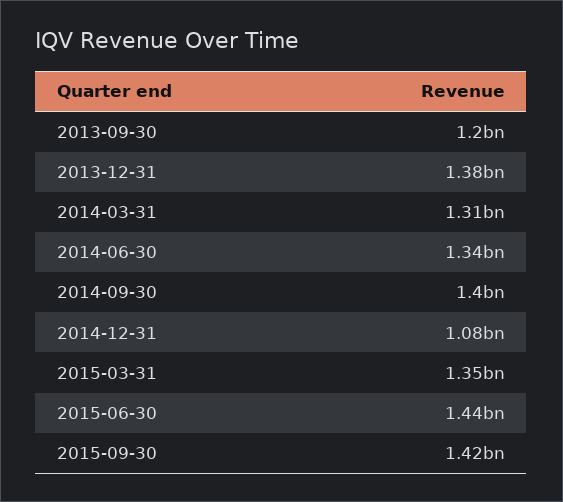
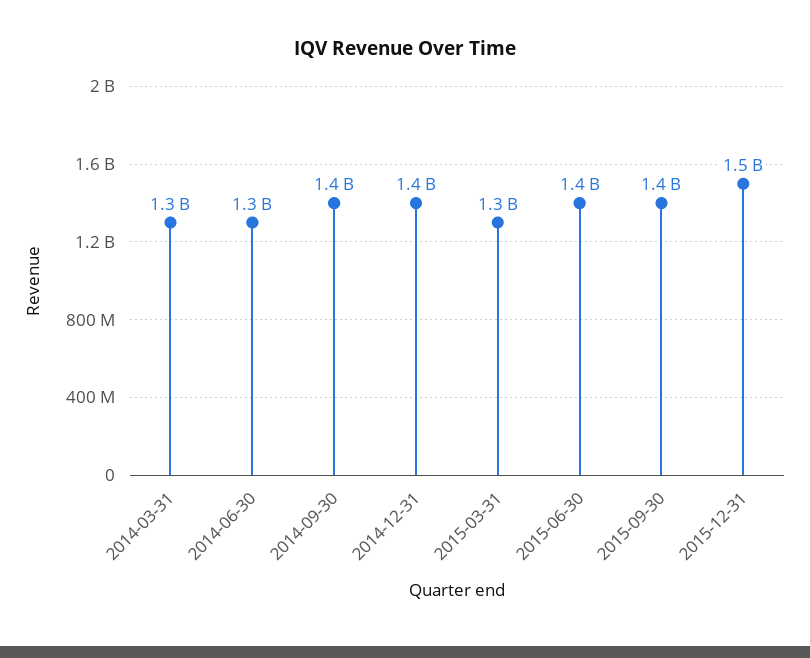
2013-09-30: 1200000000 -> none
2013-12-31: 1380000000 -> none
2014-12-31: 1080000000 -> 1400000000
2015-12-31: none -> 1500000000

